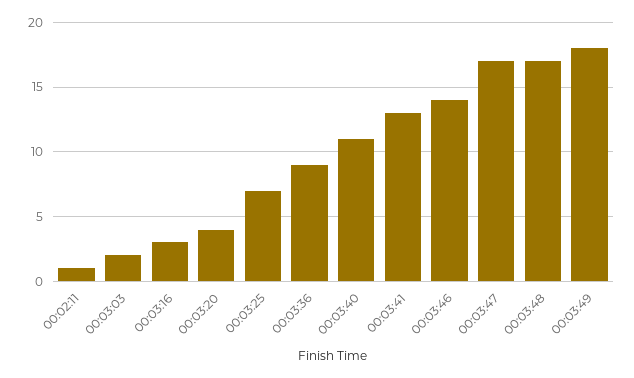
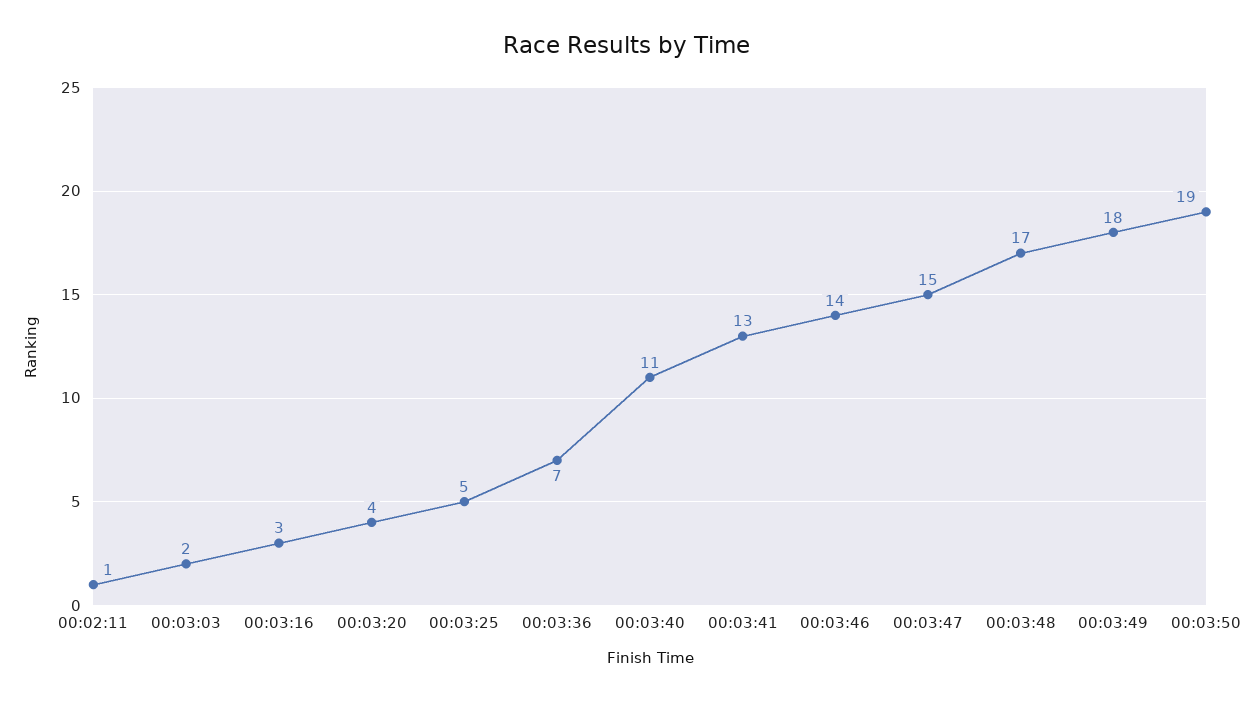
00:03:25: 7 -> 5
00:03:36: 9 -> 7
00:03:47: 17 -> 15
00:03:50: none -> 19

